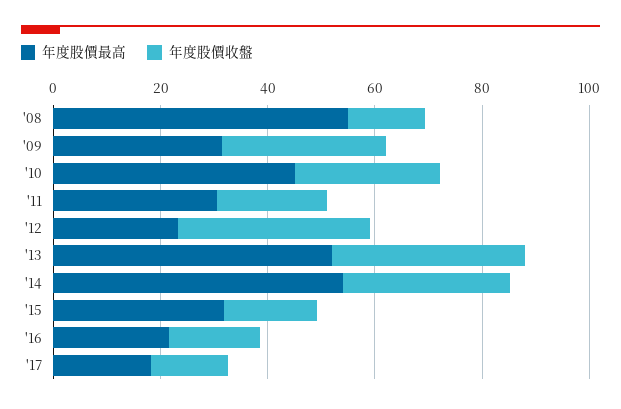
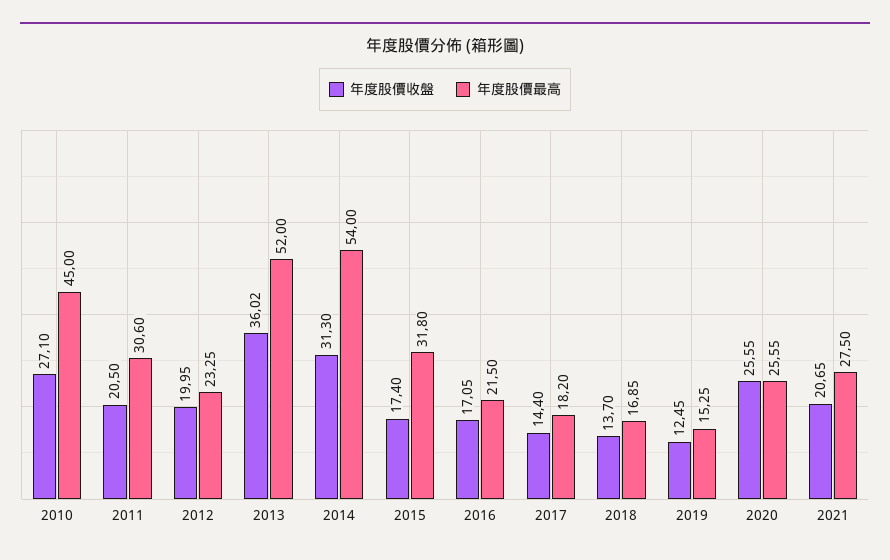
年度股價最高, '08: 55 -> none
年度股價收盤, '08: 15 -> none
年度股價最高, '09: 30 -> none
年度股價收盤, '09: 30 -> none
年度股價收盤, '12: 35 -> 19.95
年度股價收盤, 2018: none -> 13.7
年度股價最高, 2018: none -> 16.85
年度股價收盤, 2019: none -> 12.45
年度股價最高, 2019: none -> 15.25
年度股價收盤, 2020: none -> 25.55
年度股價最高, 2020: none -> 25.55
年度股價收盤, 2021: none -> 20.65
年度股價最高, 2021: none -> 27.5

